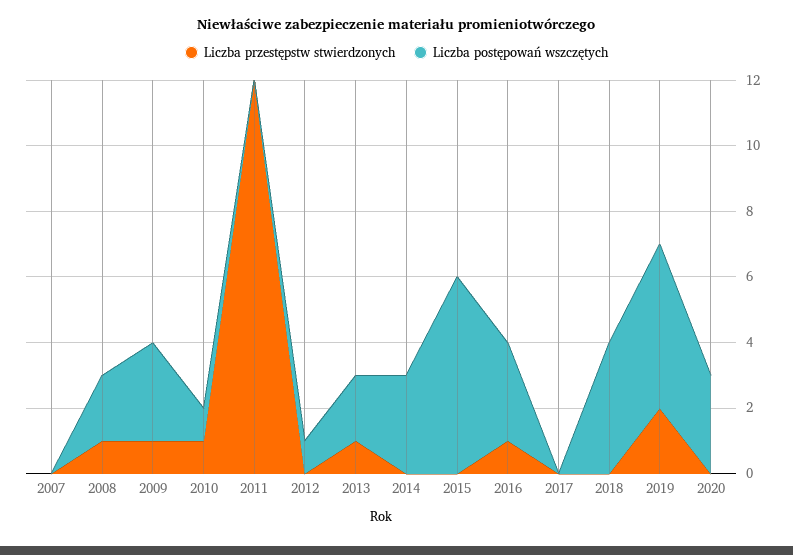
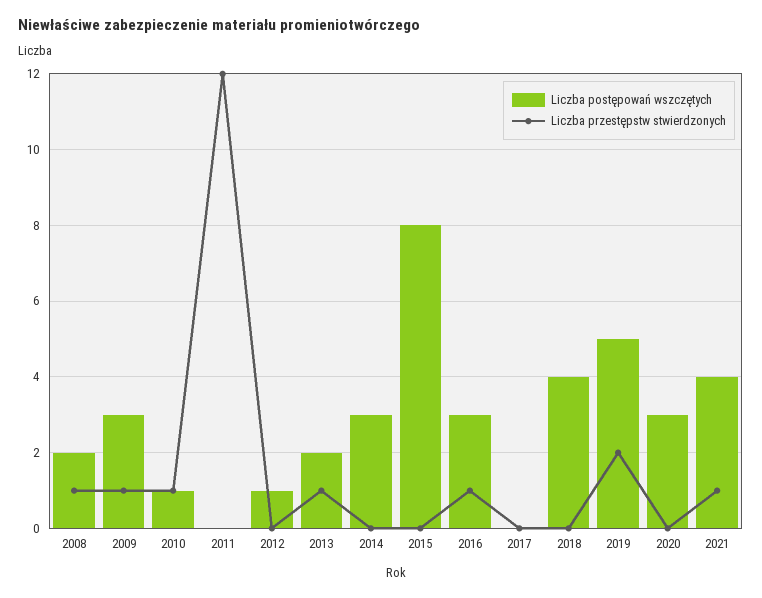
Liczba przestępstw stwierdzonych, 2007: 0 -> none
Liczba postępowań wszczętych, 2007: 0 -> none
Liczba postępowań wszczętych, 2015: 6 -> 8
Liczba postępowań wszczętych, 2021: none -> 4
Liczba przestępstw stwierdzonych, 2021: none -> 1

